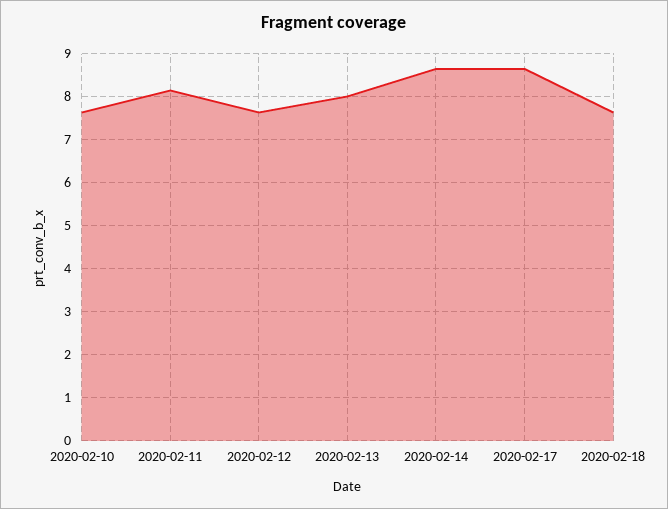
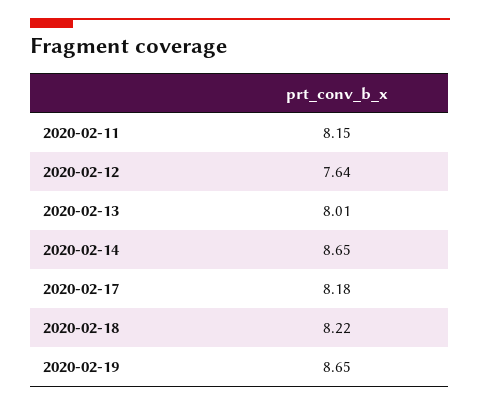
2020-02-10: 7.6 -> none
2020-02-17: 8.6 -> 8.18
2020-02-18: 7.6 -> 8.22
2020-02-19: none -> 8.65

